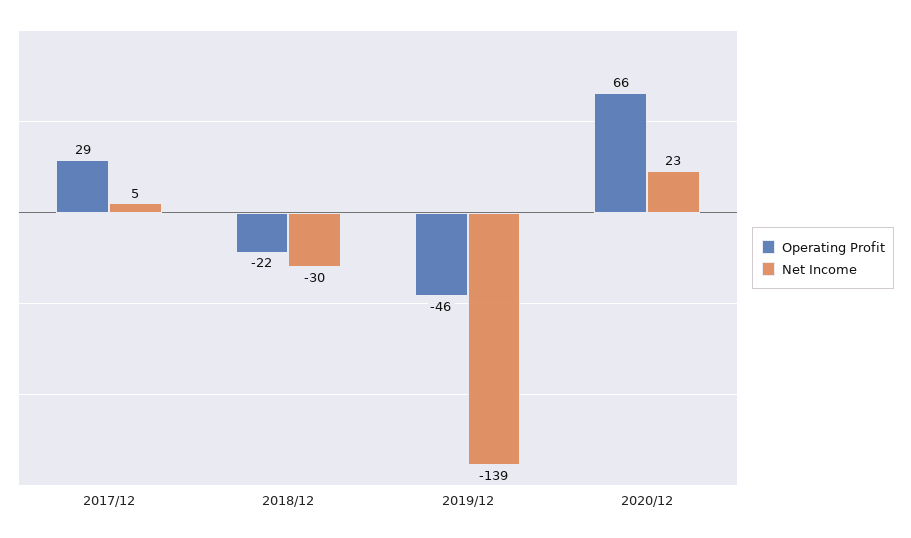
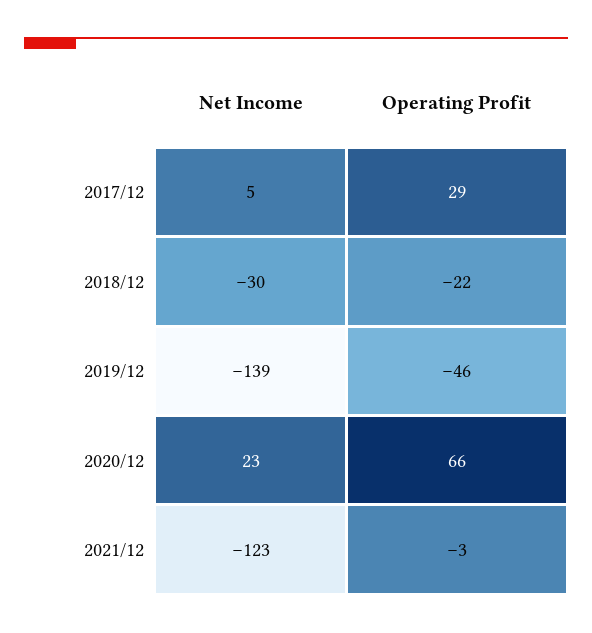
Net Income, 2021/12: none -> -123
Operating Profit, 2021/12: none -> -3

